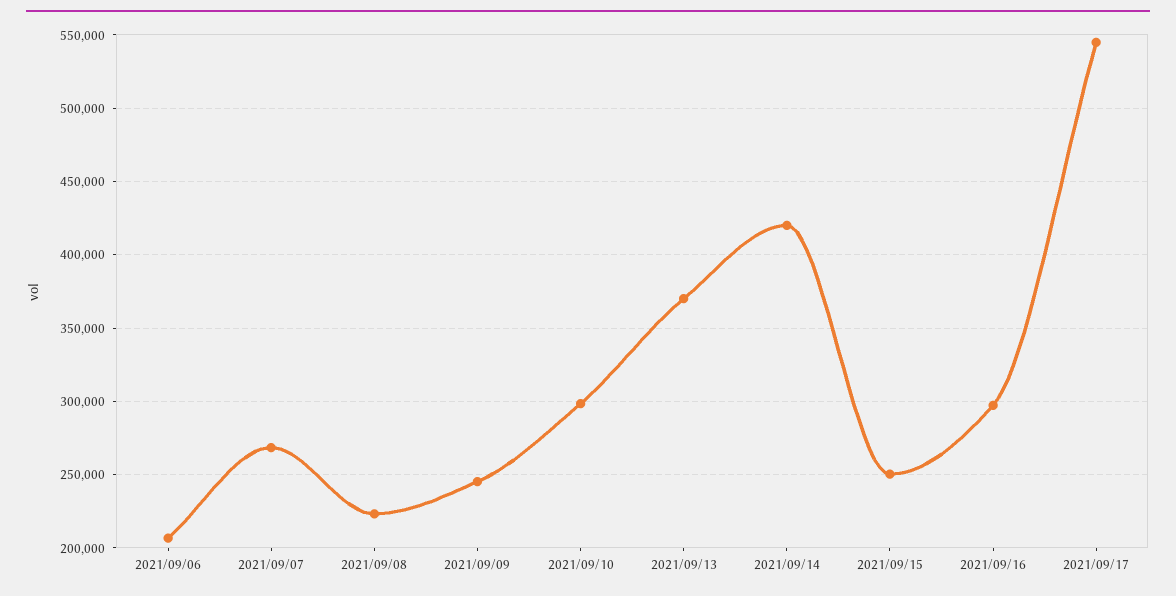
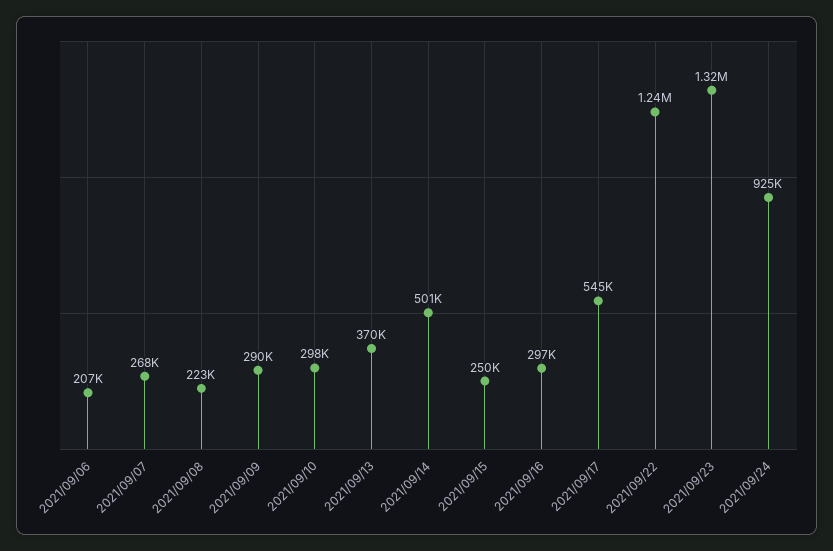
2021/09/09: 245000 -> 290000
2021/09/14: 420000 -> 501000
2021/09/22: none -> 1240000
2021/09/23: none -> 1320000
2021/09/24: none -> 925000

